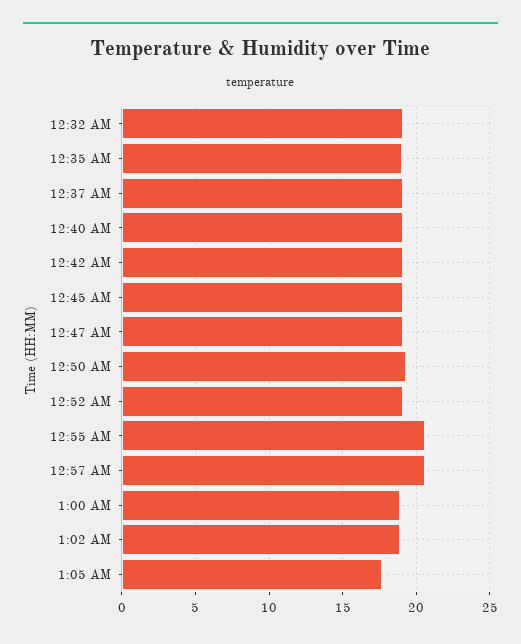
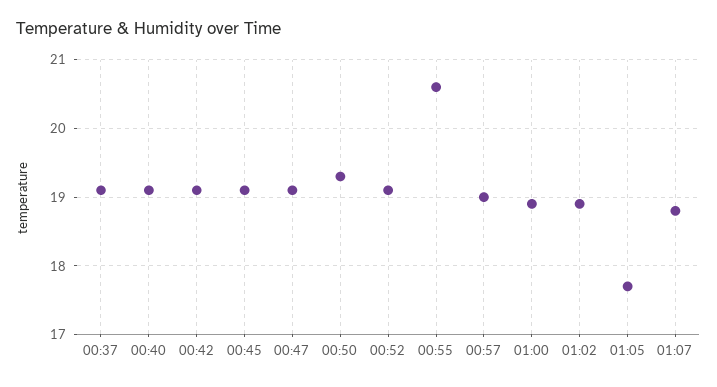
12:32 AM: 19 -> none
12:35 AM: 19 -> none
12:57 AM: 20.5 -> 19
01:07: none -> 18.8

